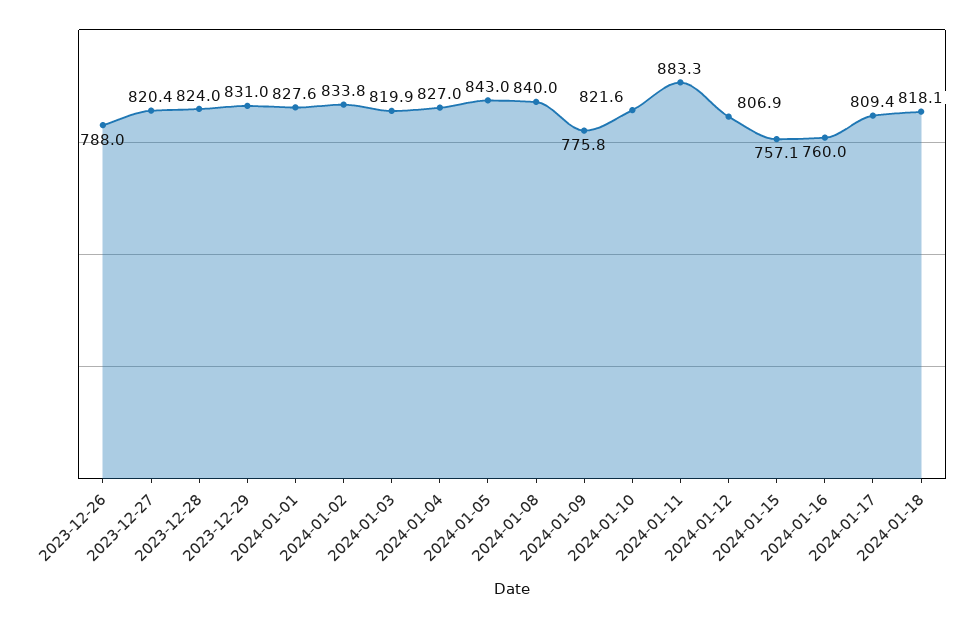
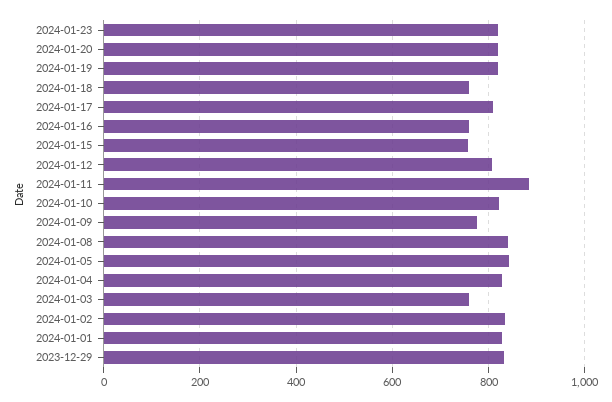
2023-12-26: 788 -> none
2023-12-27: 820.4 -> none
2023-12-28: 824 -> none
2024-01-03: 819.9 -> 760
2024-01-18: 818.1 -> 760
2024-01-23: none -> 820
2024-01-20: none -> 820
2024-01-19: none -> 820

